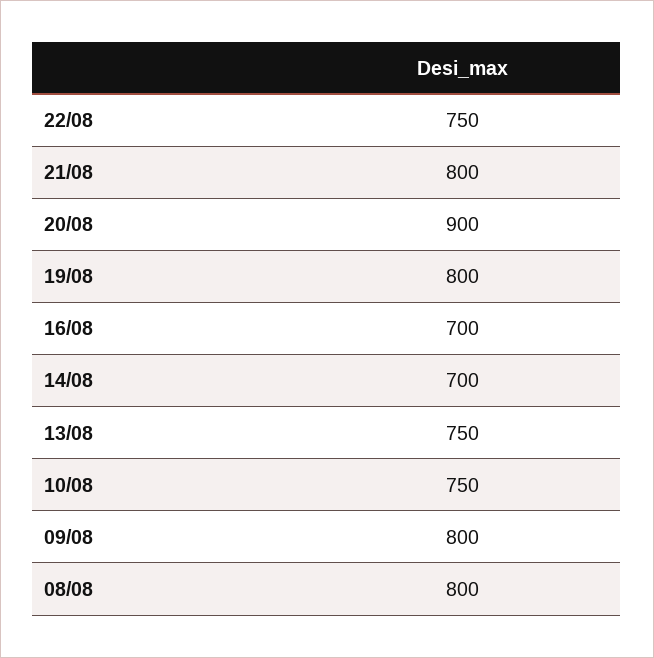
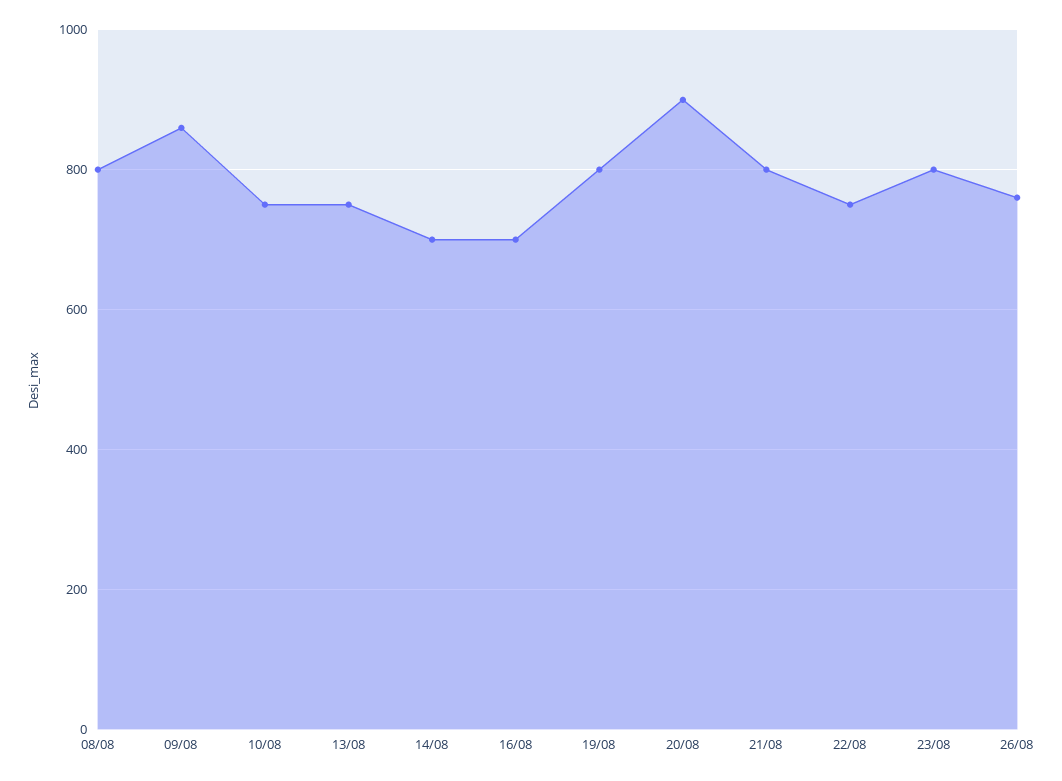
09/08: 800 -> 860
23/08: none -> 800
26/08: none -> 760

